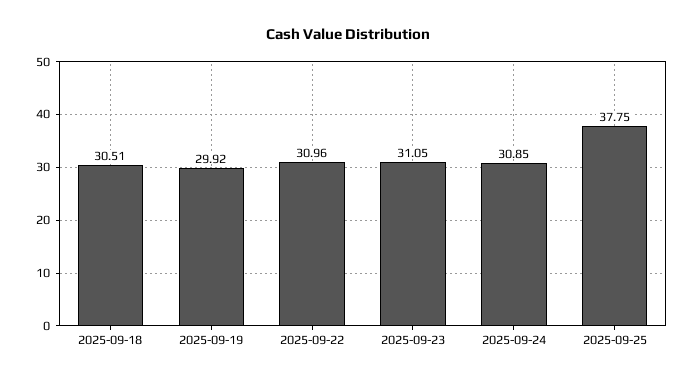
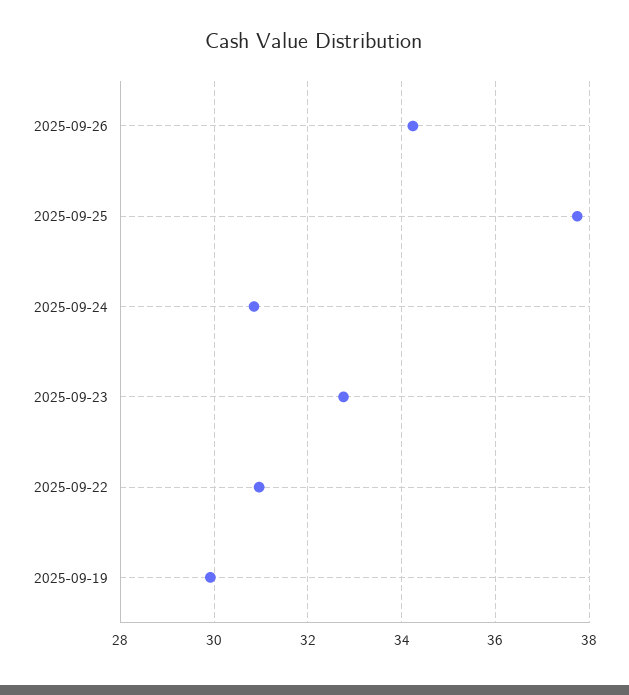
2025-09-18: 30.51 -> none
2025-09-23: 31.05 -> 32.8
2025-09-26: none -> 34.2

